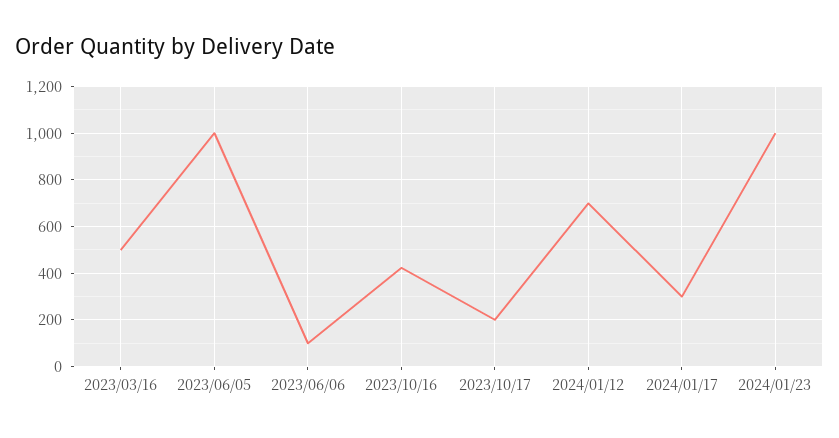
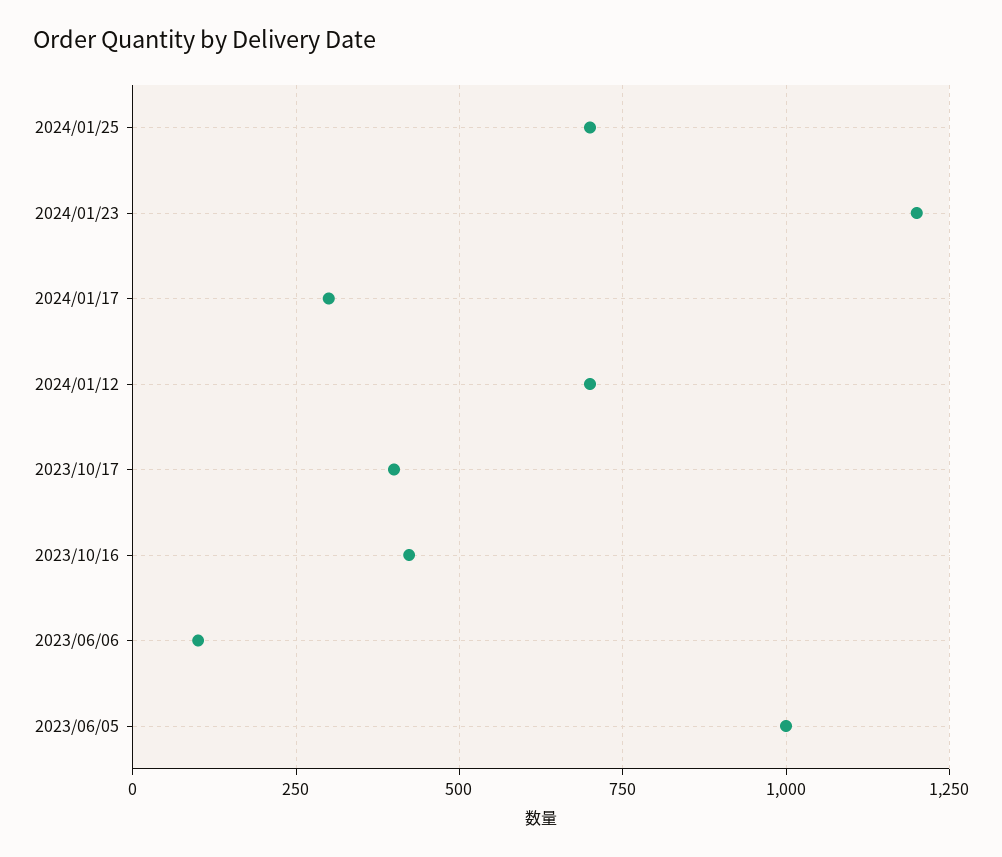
2023/03/16: 500 -> none
2023/10/17: 200 -> 400
2024/01/23: 1000 -> 1200
2024/01/25: none -> 700

